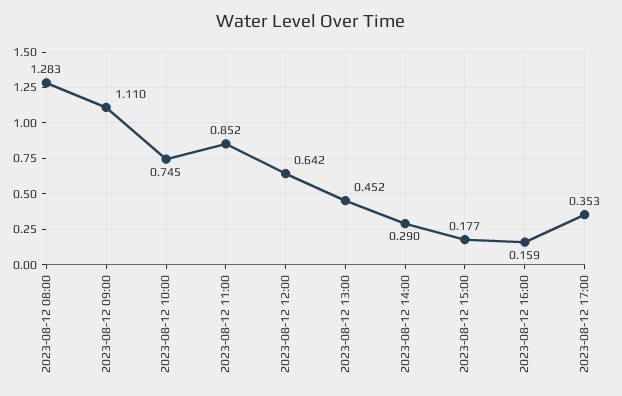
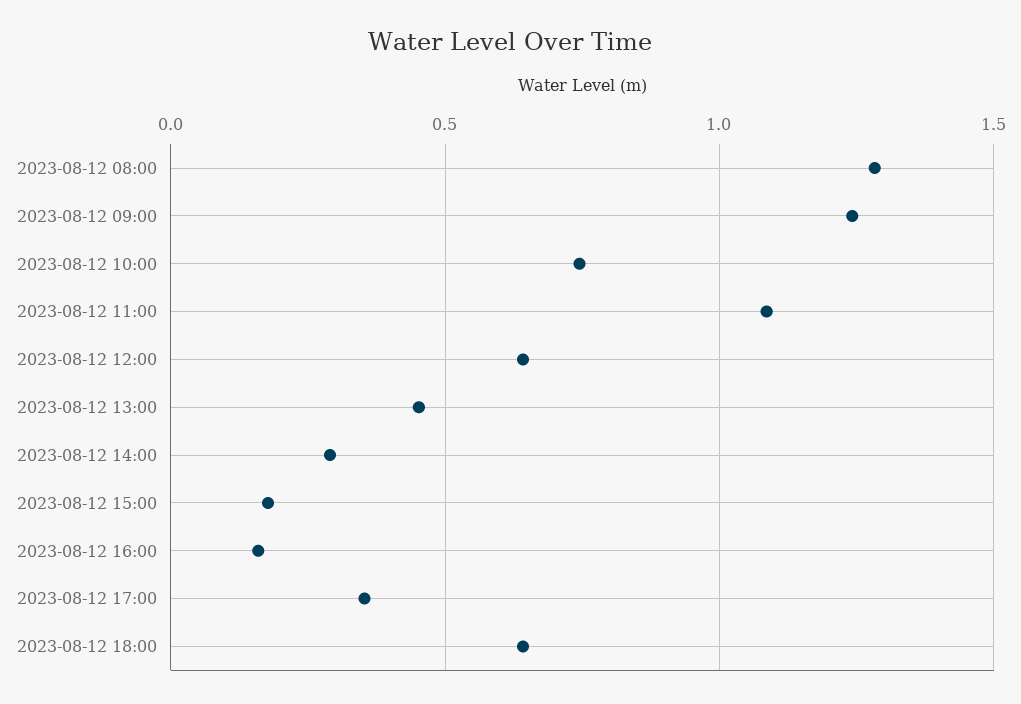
2023-08-12 09:00: 1.11 -> 1.25
2023-08-12 11:00: 0.852 -> 1.1
2023-08-12 18:00: none -> 0.65

